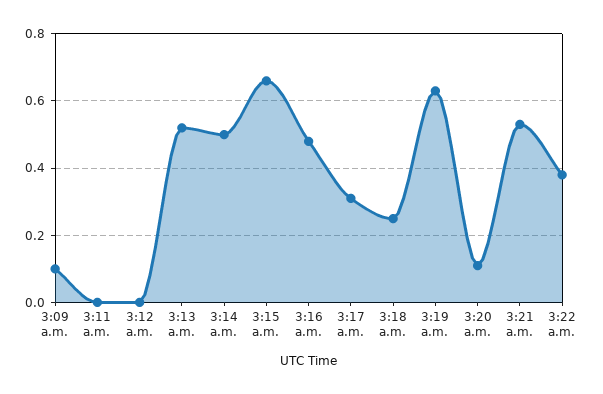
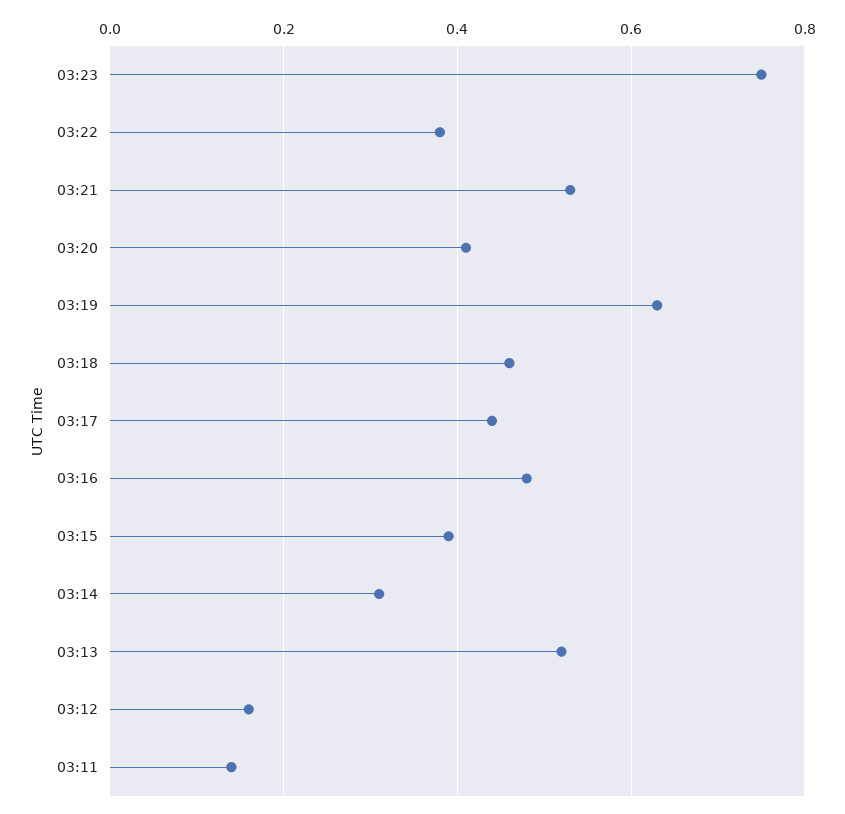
3:09 a.m.: 0.1 -> none
3:11 a.m.: 0 -> 0.15
3:12 a.m.: 0 -> 0.15
3:14 a.m.: 0.5 -> 0.3
3:15 a.m.: 0.65 -> 0.4
3:17 a.m.: 0.3 -> 0.45
3:18 a.m.: 0.25 -> 0.45
3:20 a.m.: 0.1 -> 0.4
03:23: none -> 0.75

